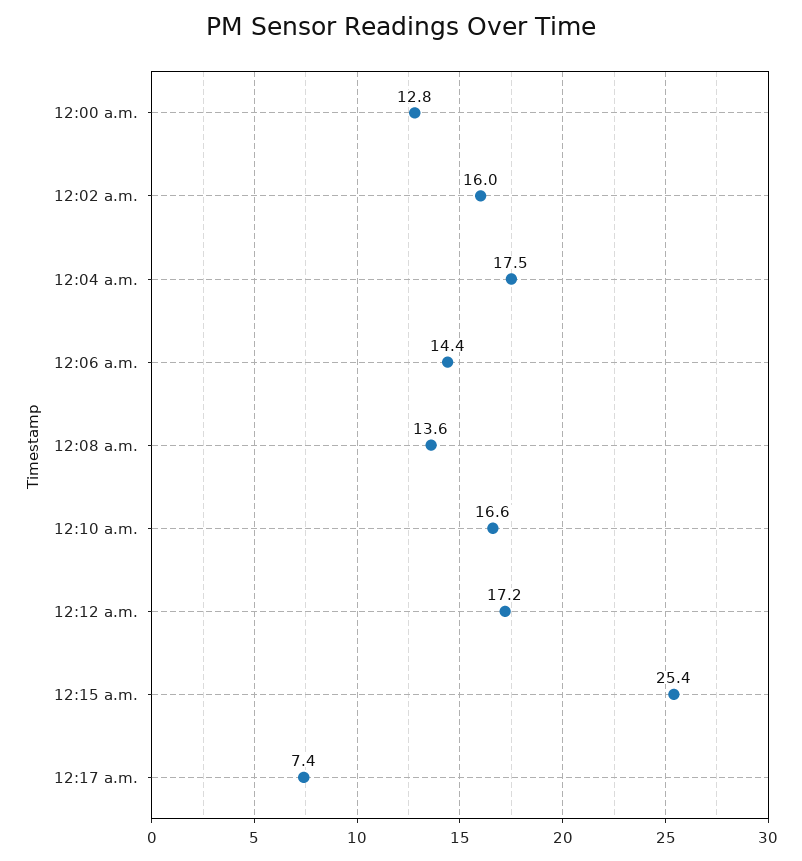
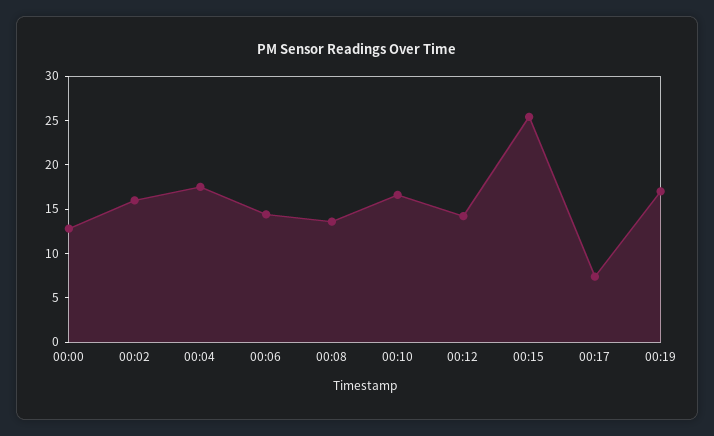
12:12 a.m.: 17.2 -> 14
00:19: none -> 17

